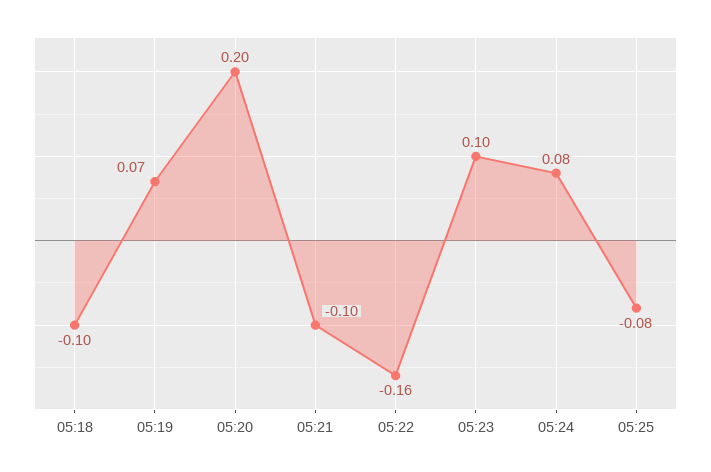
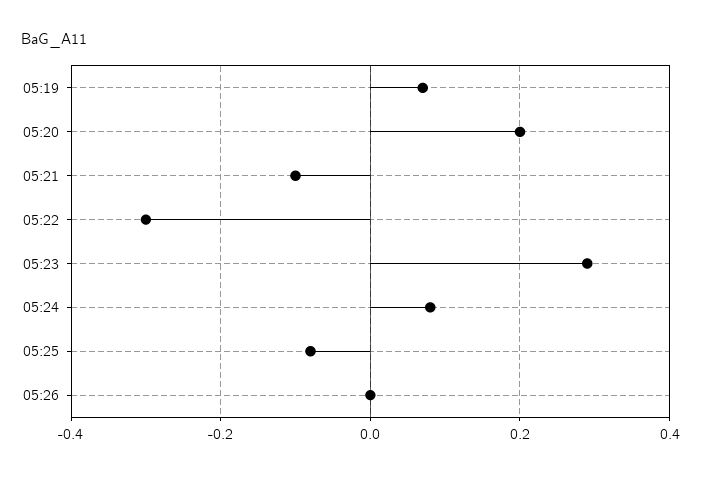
05:18: -0.1 -> none
05:22: -0.16 -> -0.3
05:23: 0.1 -> 0.3
05:26: none -> 0

